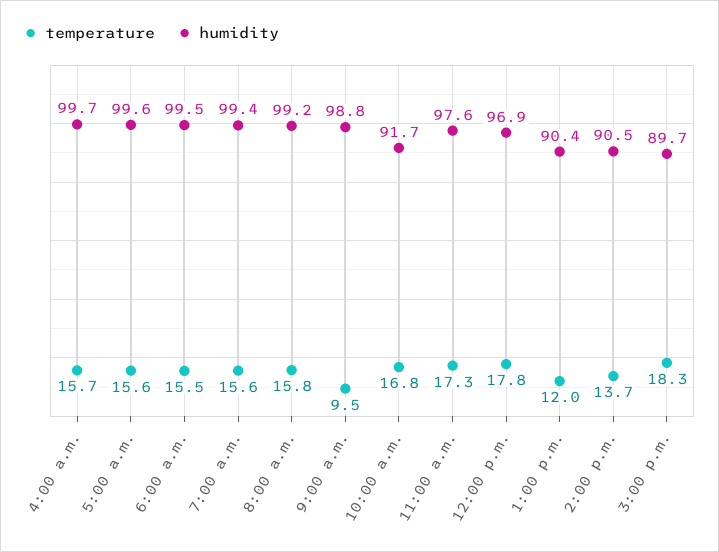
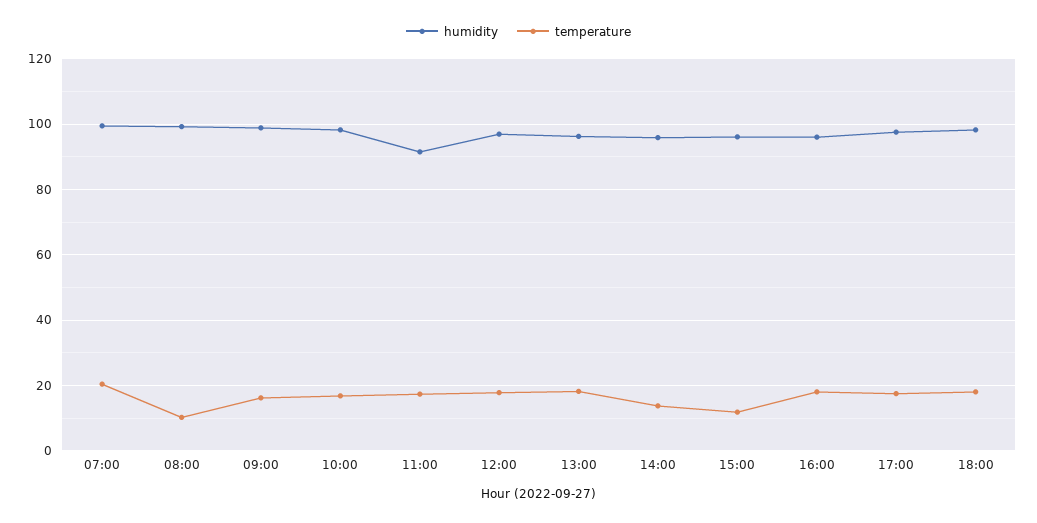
temperature, 4:00 a.m.: 15.7 -> none
humidity, 4:00 a.m.: 99.7 -> none
temperature, 5:00 a.m.: 15.6 -> none
humidity, 5:00 a.m.: 99.6 -> none
temperature, 6:00 a.m.: 15.5 -> none
humidity, 6:00 a.m.: 99.5 -> none
temperature, 7:00 a.m.: 15.6 -> 20
temperature, 8:00 a.m.: 15.8 -> 10
temperature, 9:00 a.m.: 9.5 -> 16
humidity, 10:00 a.m.: 91.7 -> 98
humidity, 11:00 a.m.: 97.6 -> 92
temperature, 1:00 p.m.: 12 -> 18
humidity, 1:00 p.m.: 90.4 -> 96
humidity, 2:00 p.m.: 90.5 -> 96
temperature, 3:00 p.m.: 18.3 -> 12
humidity, 3:00 p.m.: 89.7 -> 96
humidity, 16:00: none -> 96
temperature, 16:00: none -> 18
humidity, 17:00: none -> 98
temperature, 17:00: none -> 18
humidity, 18:00: none -> 98
temperature, 18:00: none -> 18

